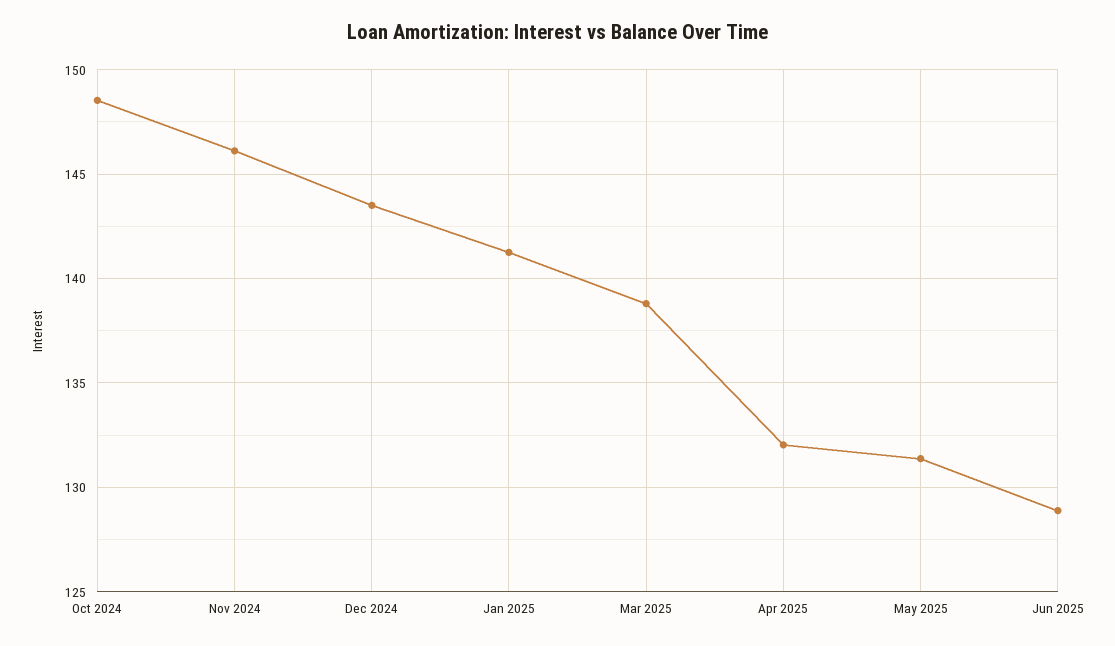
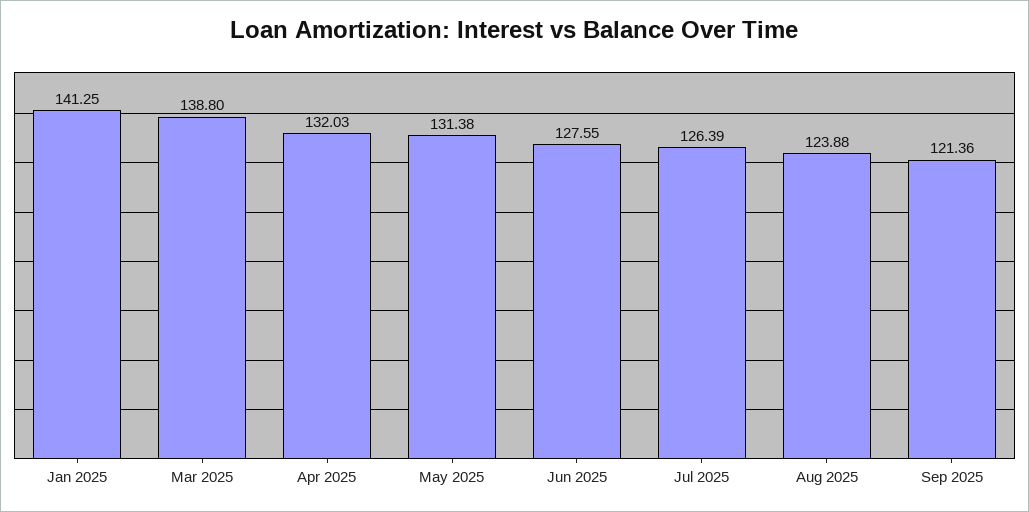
Oct 2024: 148.5 -> none
Nov 2024: 146 -> none
Dec 2024: 143.5 -> none
Jun 2025: 129 -> 127.55
Jul 2025: none -> 126.39
Aug 2025: none -> 123.88
Sep 2025: none -> 121.36

